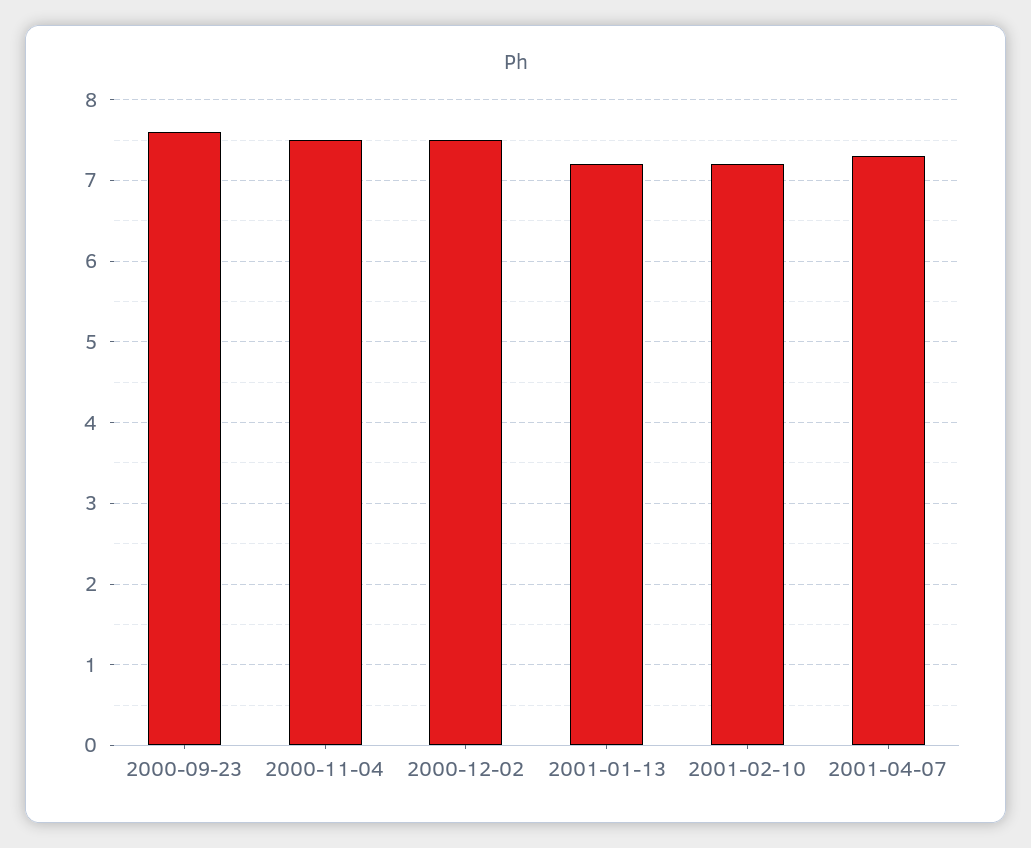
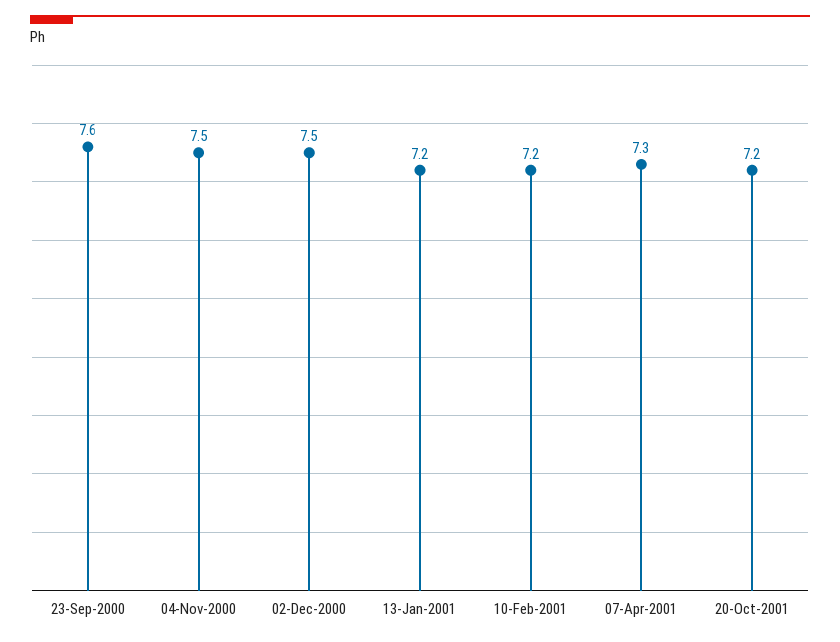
20-Oct-2001: none -> 7.2

